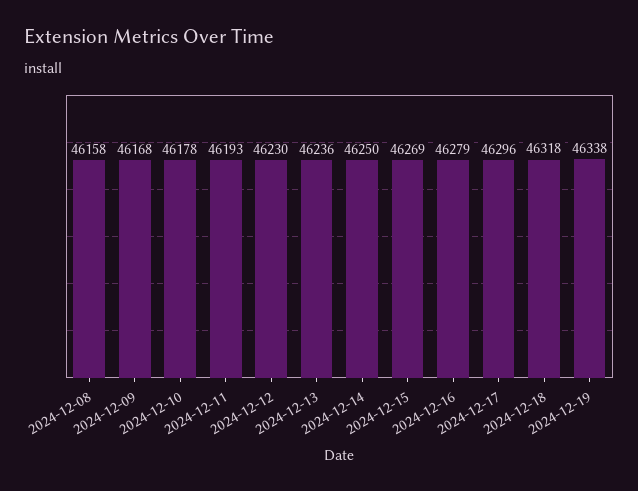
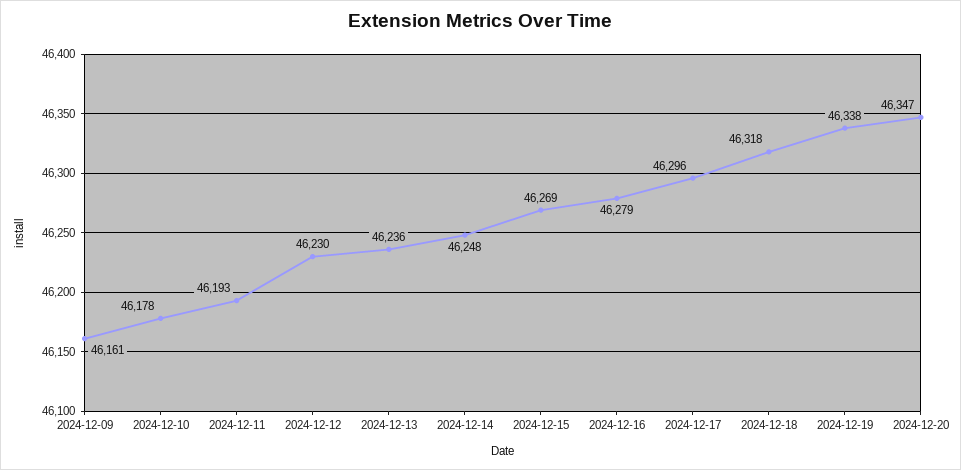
2024-12-08: 46158 -> none
2024-12-09: 46168 -> 46161
2024-12-14: 46250 -> 46248
2024-12-20: none -> 46347

